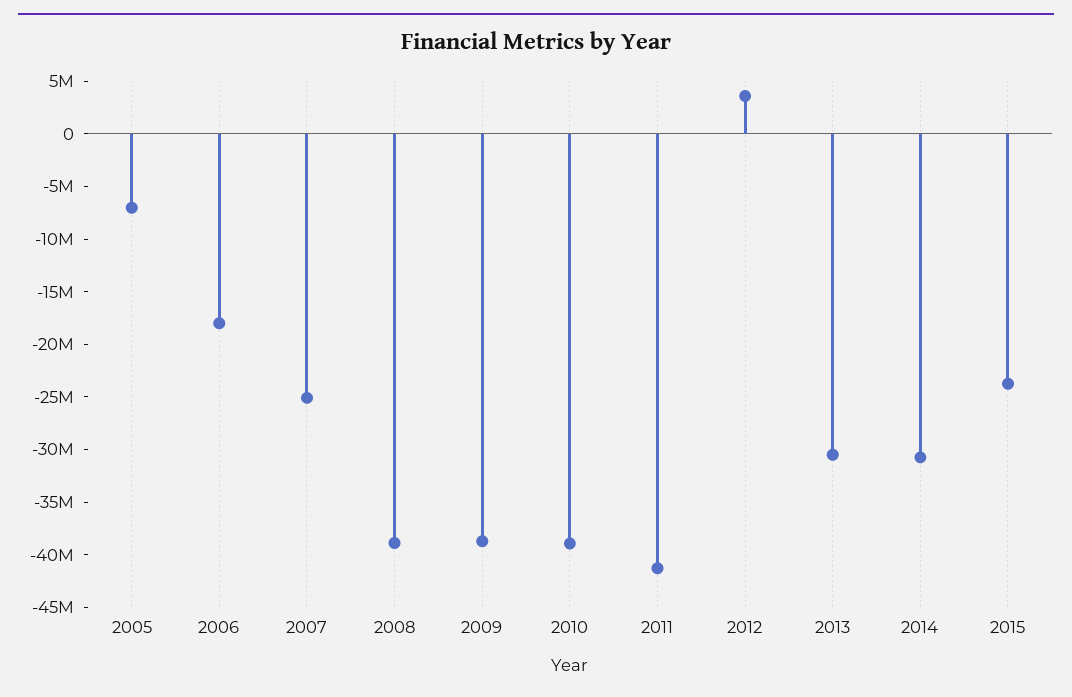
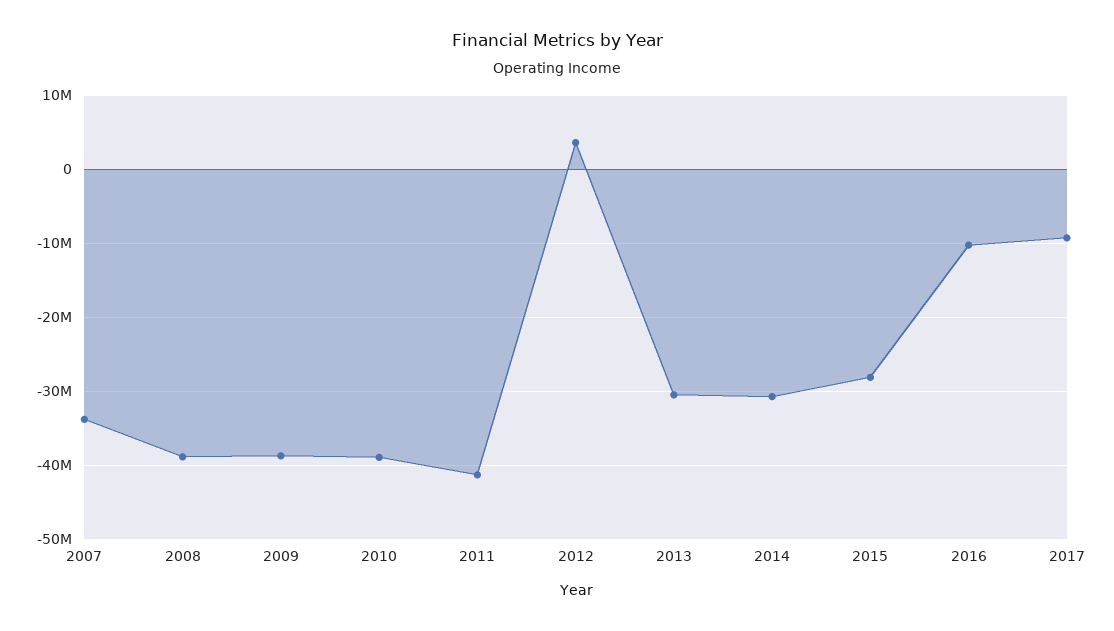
2005: -7000000 -> none
2006: -18000000 -> none
2007: -25000000 -> -34000000
2015: -24000000 -> -28000000
2016: none -> -10000000
2017: none -> -9000000

